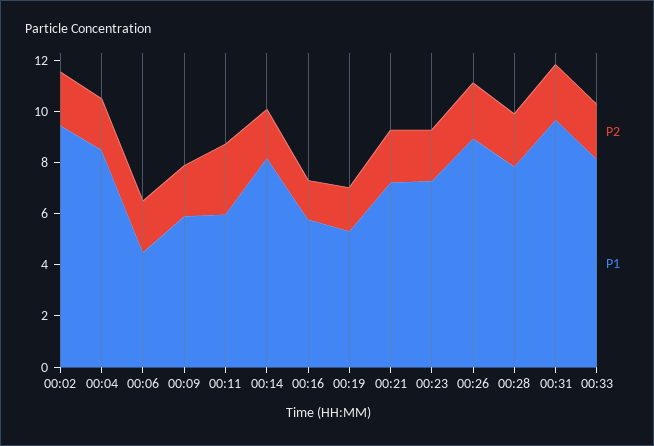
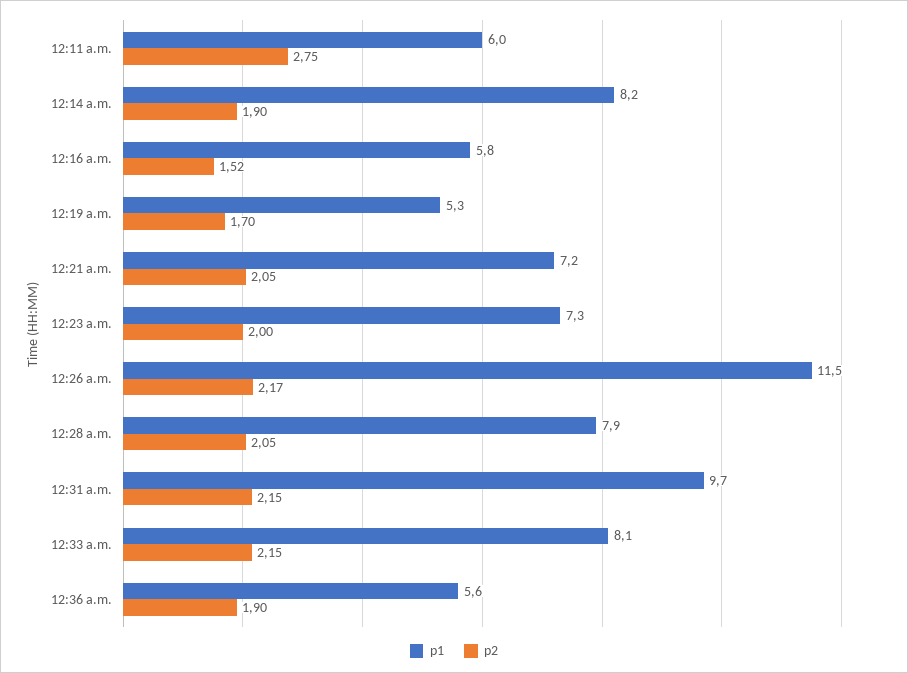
P2, 00:02: 2 -> none
P1, 00:02: 9.5 -> none
P2, 00:04: 2 -> none
P1, 00:04: 8.5 -> none
P2, 00:06: 2 -> none
P1, 00:06: 4.5 -> none
P2, 00:09: 2 -> none
P1, 00:09: 6 -> none
P1, 00:26: 9 -> 11.5
P1, 12:36 a.m.: none -> 5.6
P2, 12:36 a.m.: none -> 1.9

